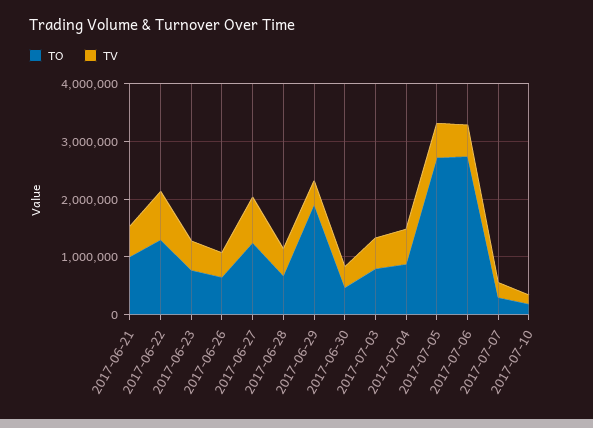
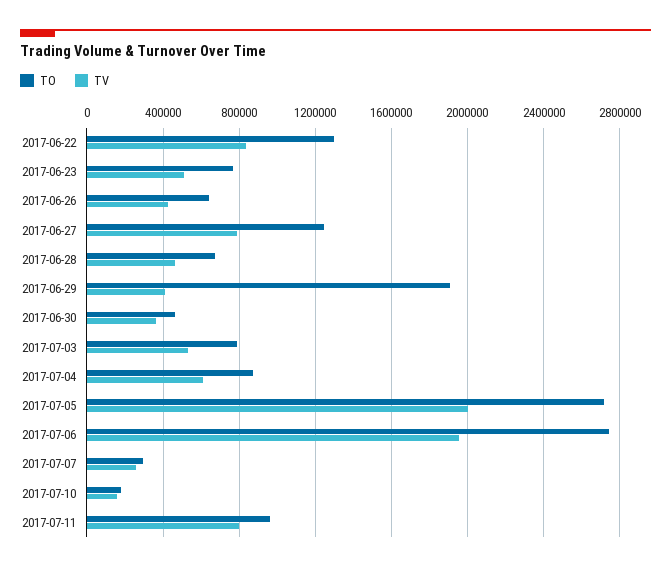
TO, 2017-06-21: 1000000 -> none
TV, 2017-06-21: 600000 -> none
TV, 2017-07-05: 600000 -> 2000000
TV, 2017-07-06: 600000 -> 1950000
TO, 2017-07-11: none -> 950000
TV, 2017-07-11: none -> 800000

